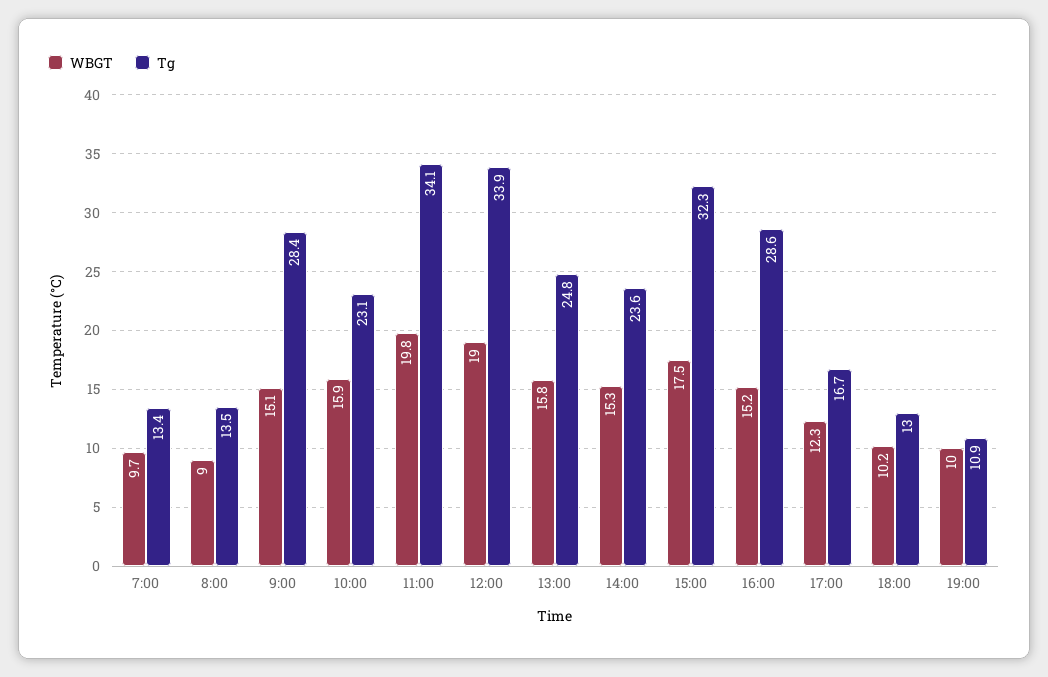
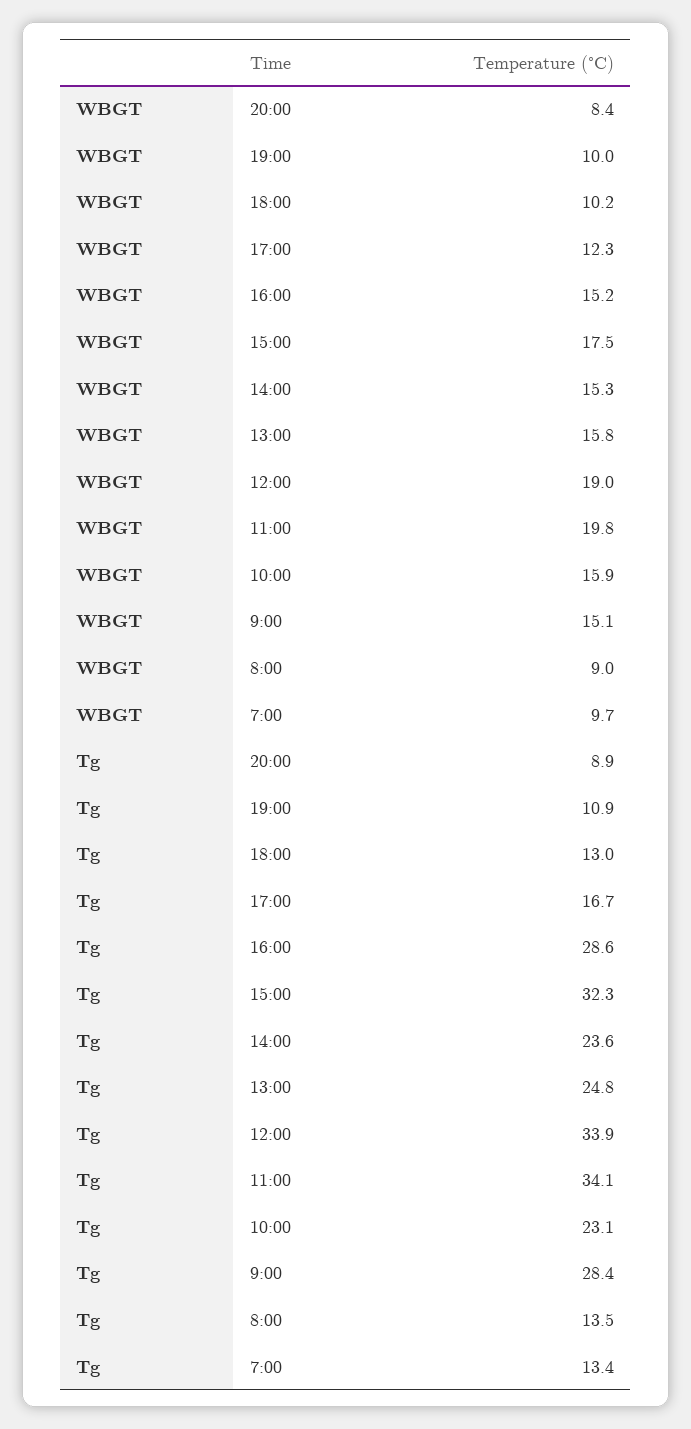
WBGT, 20:00: none -> 8.4
Tg, 20:00: none -> 8.9

